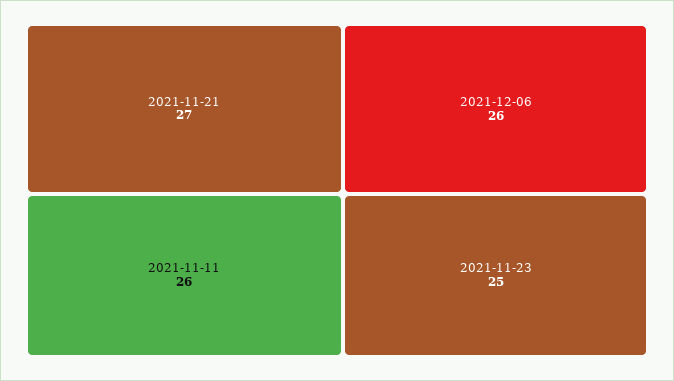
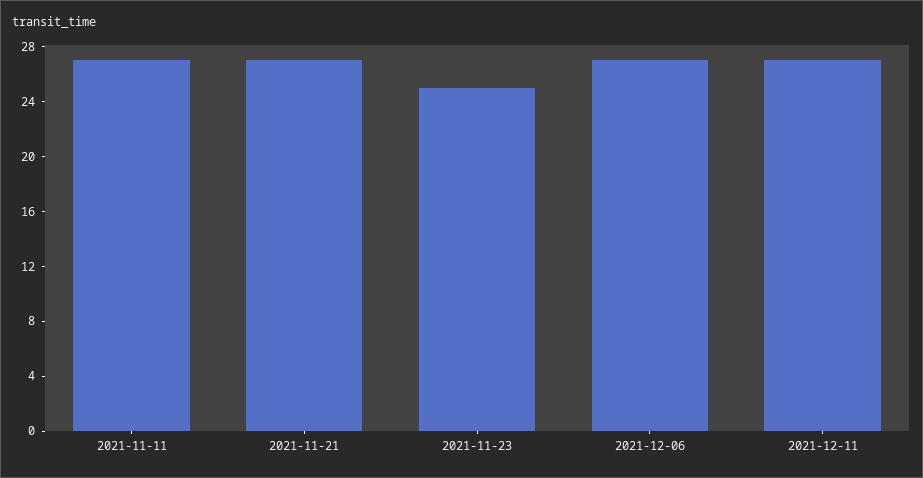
2021-11-11: 26 -> 27
2021-12-06: 26 -> 27
2021-12-11: none -> 27

